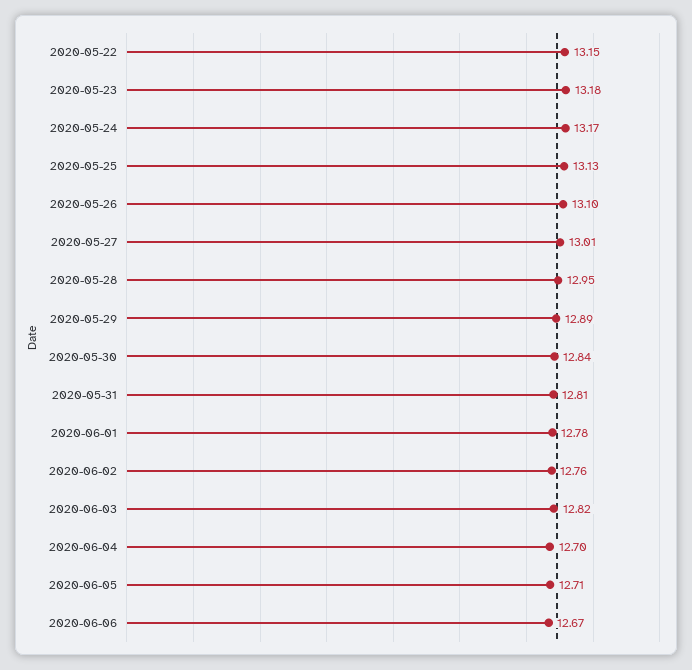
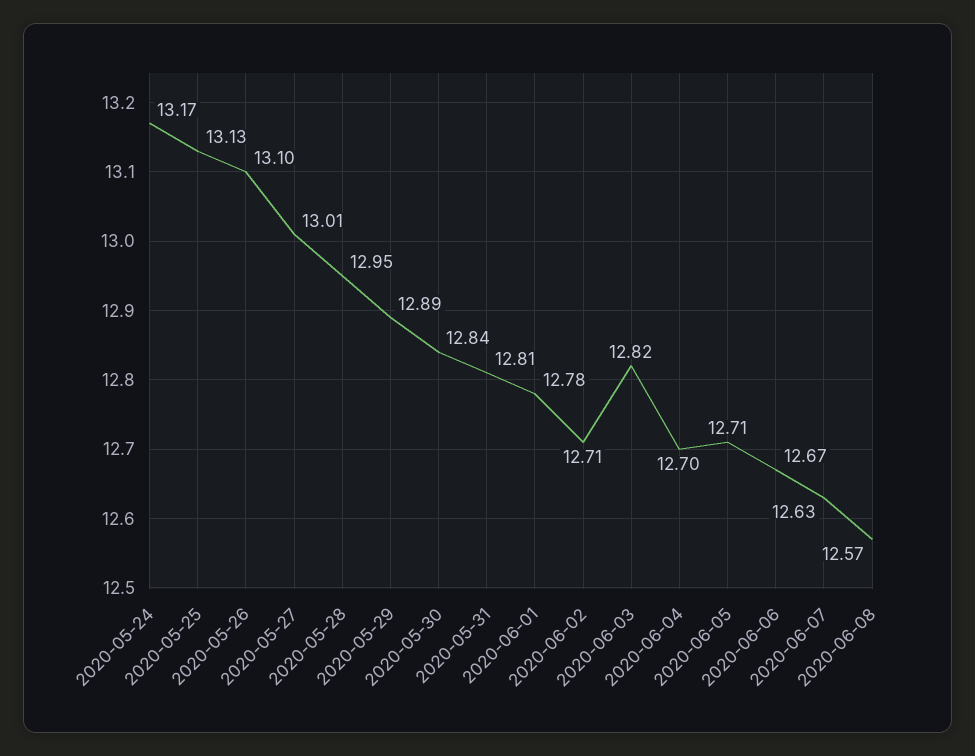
2020-05-22: 13.15 -> none
2020-05-23: 13.18 -> none
2020-06-02: 12.76 -> 12.71
2020-06-07: none -> 12.63
2020-06-08: none -> 12.57

